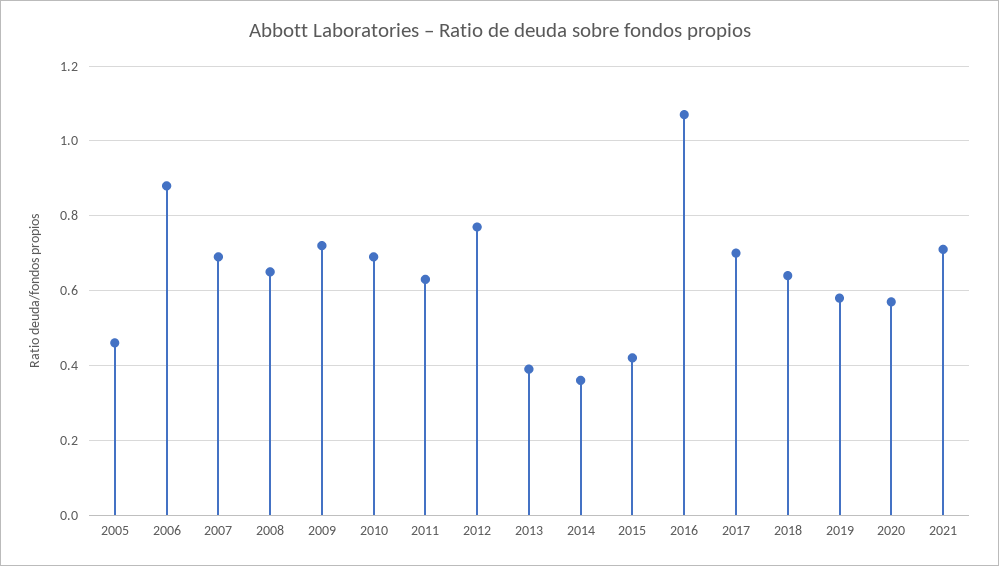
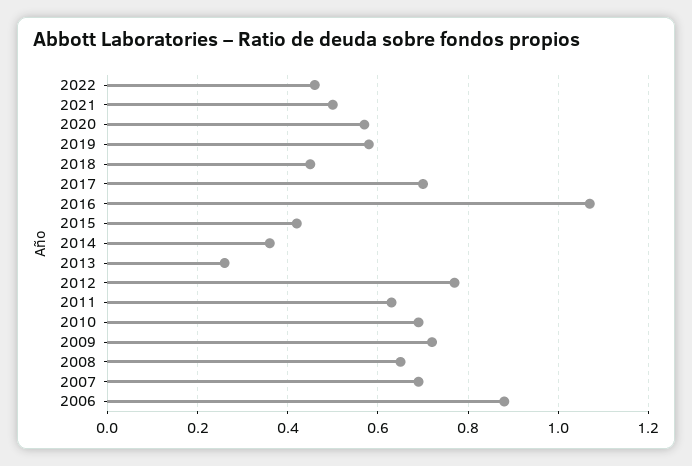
2005: 0.45 -> none
2013: 0.4 -> 0.25
2018: 0.65 -> 0.45
2021: 0.7 -> 0.5
2022: none -> 0.45

